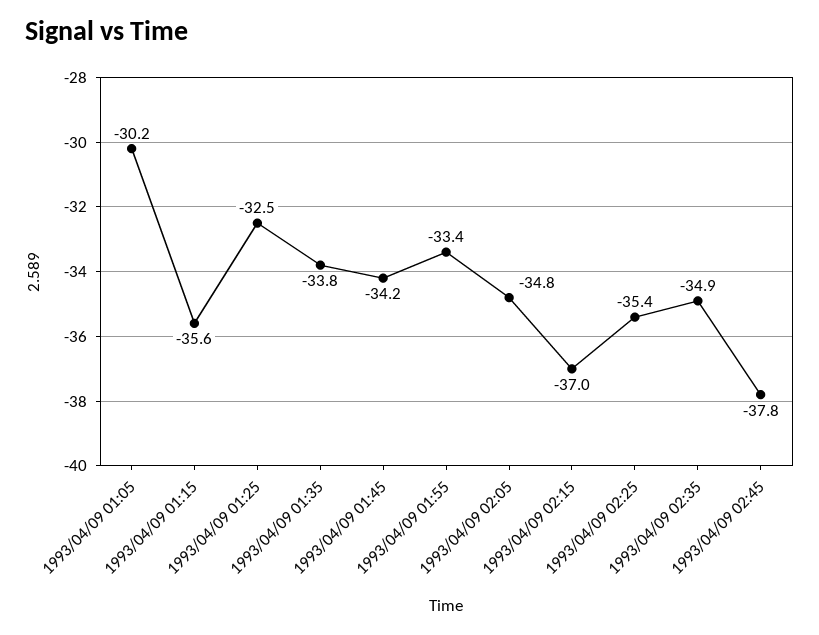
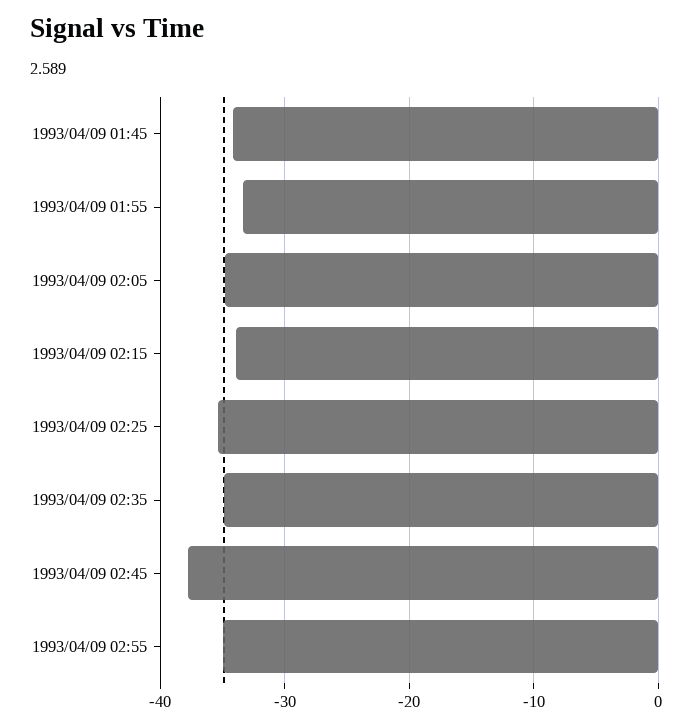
1993/04/09 01:05: -30.2 -> none
1993/04/09 01:15: -35.6 -> none
1993/04/09 01:25: -32.5 -> none
1993/04/09 01:35: -33.8 -> none
1993/04/09 02:15: -37 -> -34
1993/04/09 02:55: none -> -35

